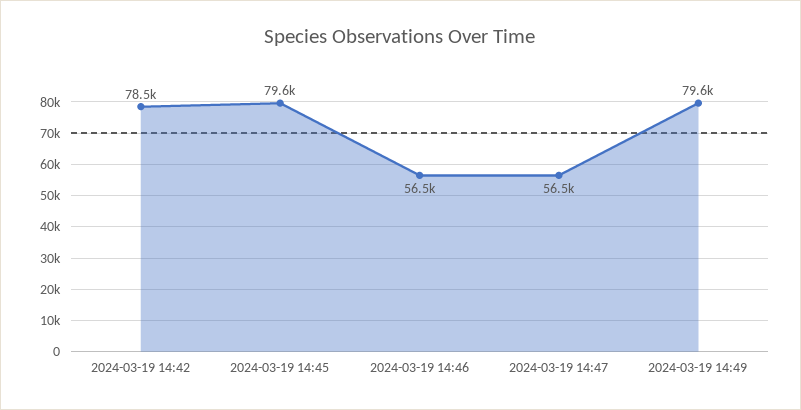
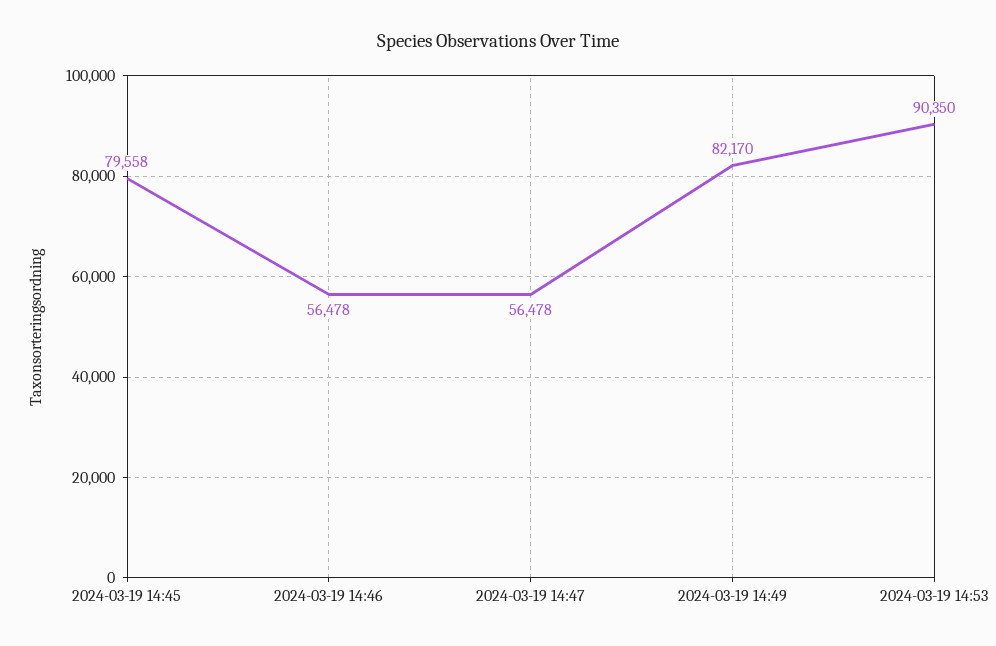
2024-03-19 14:42: 78500 -> none
2024-03-19 14:49: 79600 -> 82170
2024-03-19 14:53: none -> 90350

